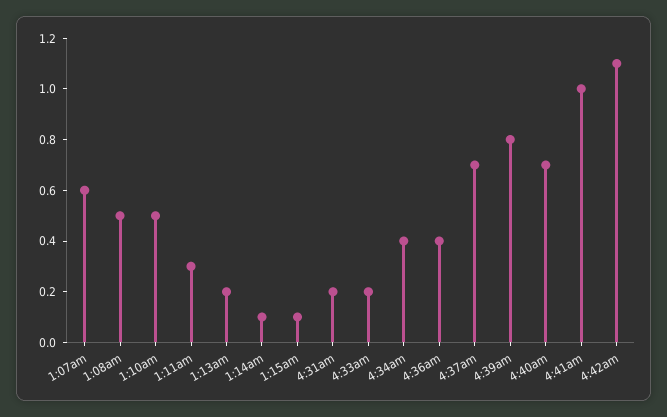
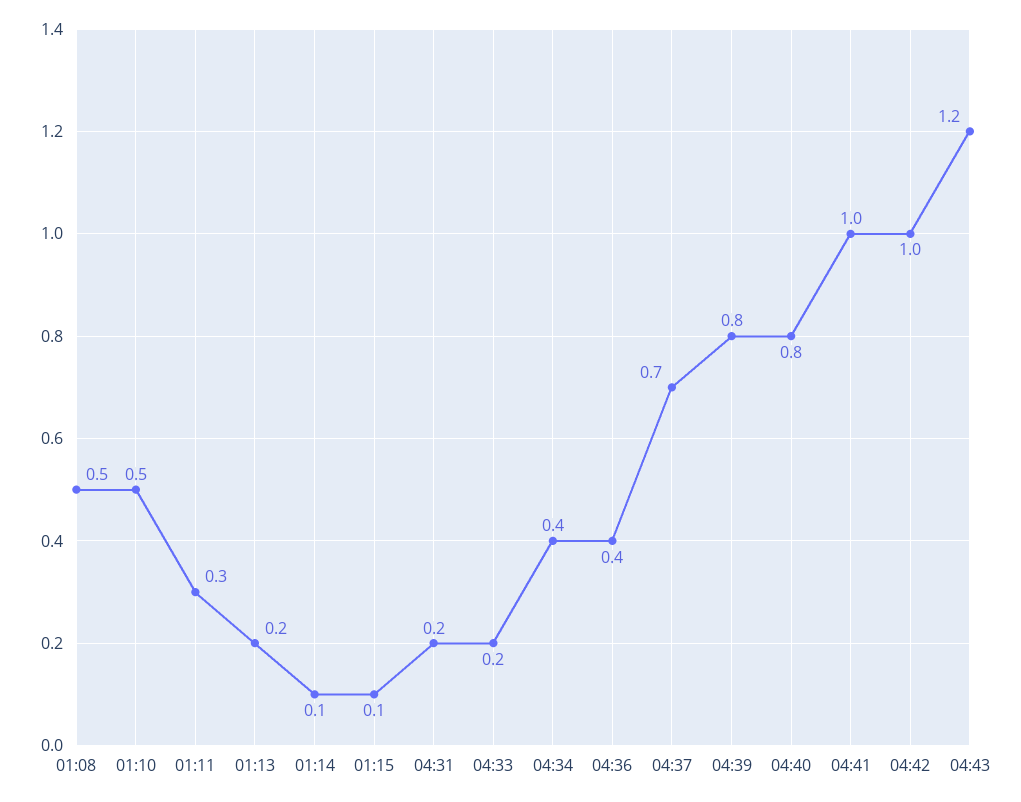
1:07am: 0.6 -> none
4:40am: 0.7 -> 0.8
4:42am: 1.1 -> 1
04:43: none -> 1.2

